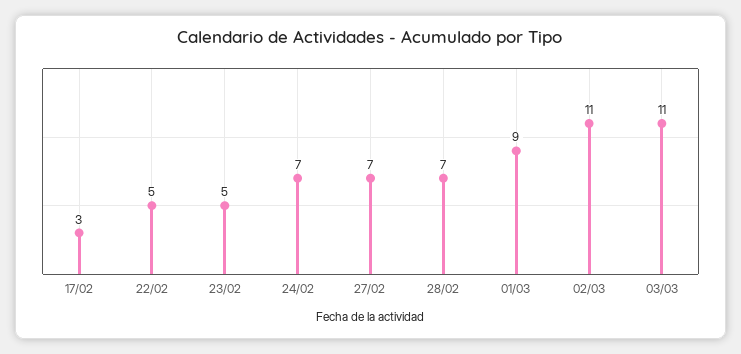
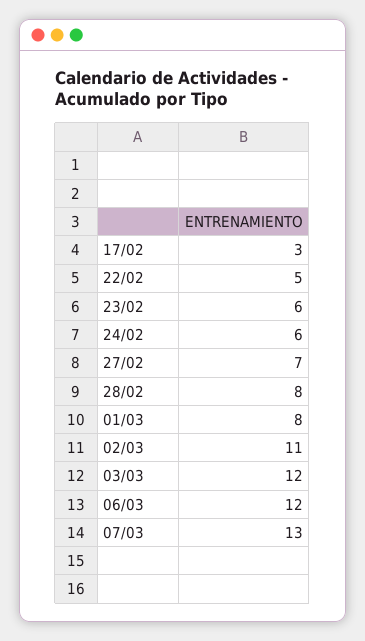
23/02: 5 -> 6
24/02: 7 -> 6
28/02: 7 -> 8
01/03: 9 -> 8
03/03: 11 -> 12
06/03: none -> 12
07/03: none -> 13

